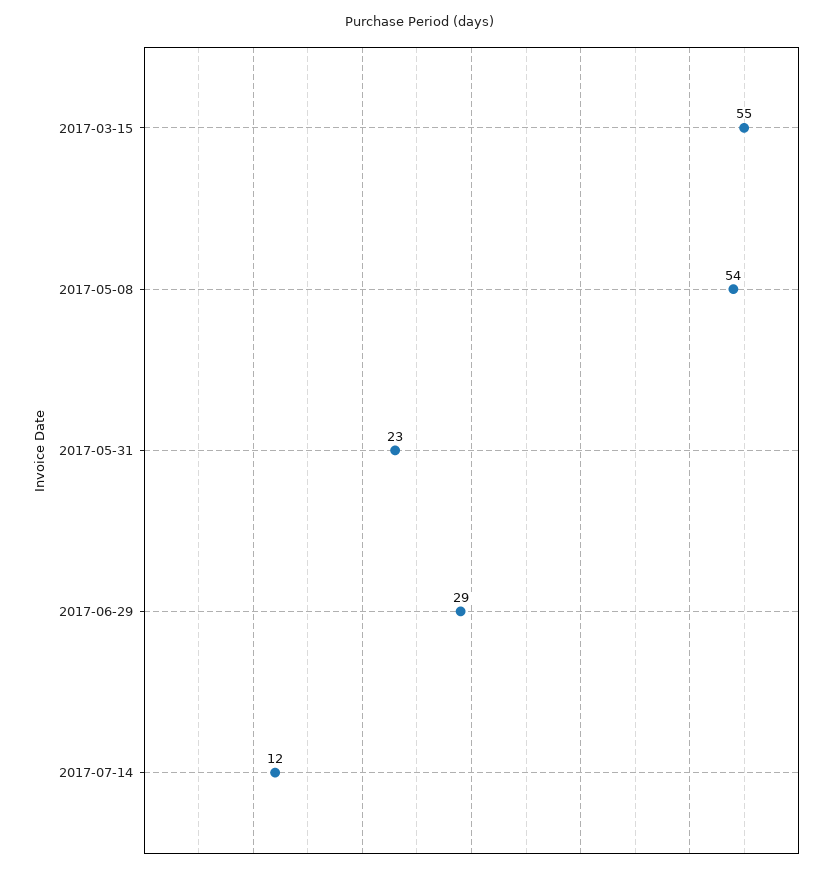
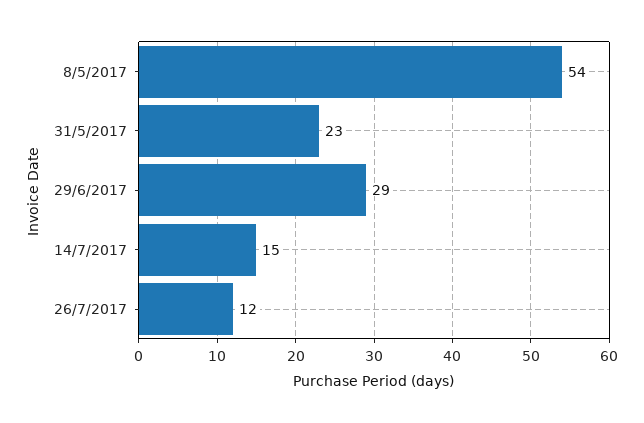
2017-03-15: 55 -> none
2017-07-14: 12 -> 15
26/7/2017: none -> 12

